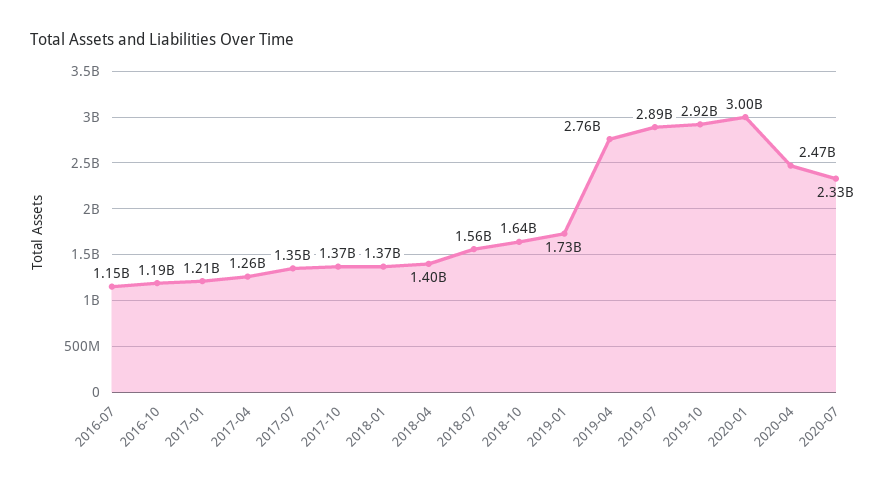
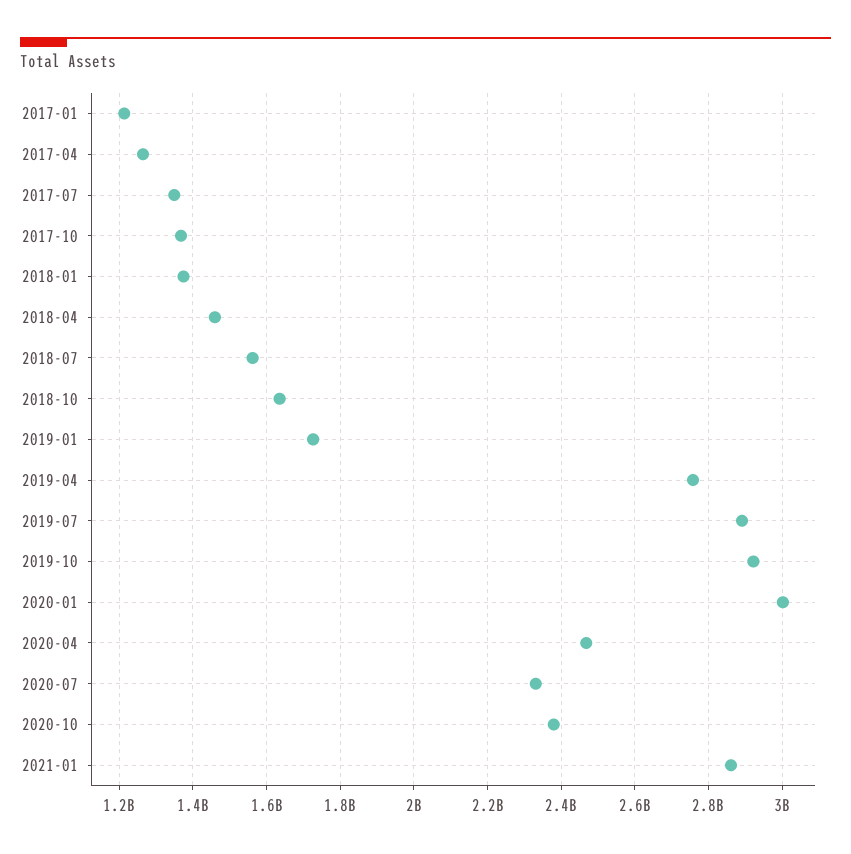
2016-07: 1150000000 -> none
2016-10: 1190000000 -> none
2018-04: 1400000000 -> 1460000000
2020-10: none -> 2380000000
2021-01: none -> 2860000000

